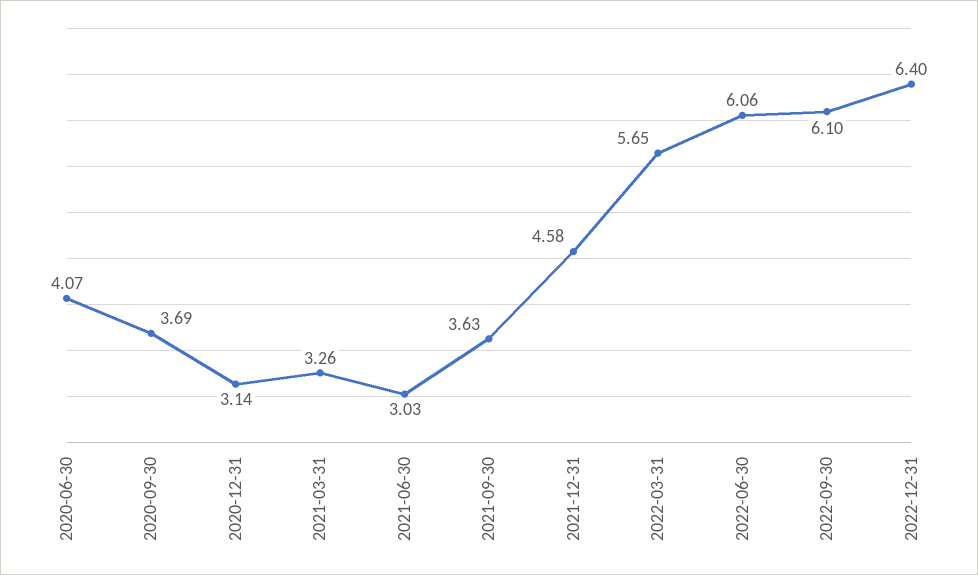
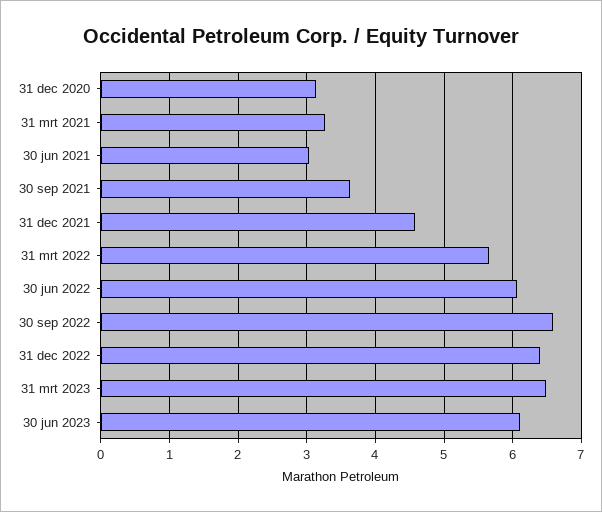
2020-06-30: 4.07 -> none
2020-09-30: 3.69 -> none
2022-09-30: 6.1 -> 6.6
31 mrt 2023: none -> 6.5
30 jun 2023: none -> 6.1

